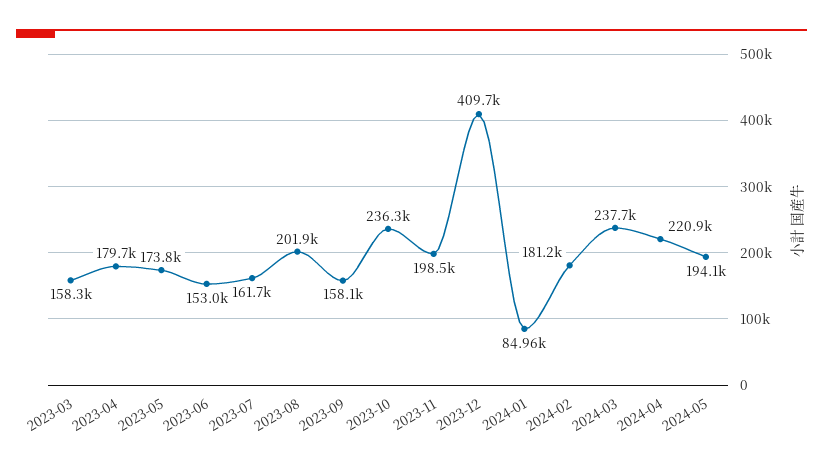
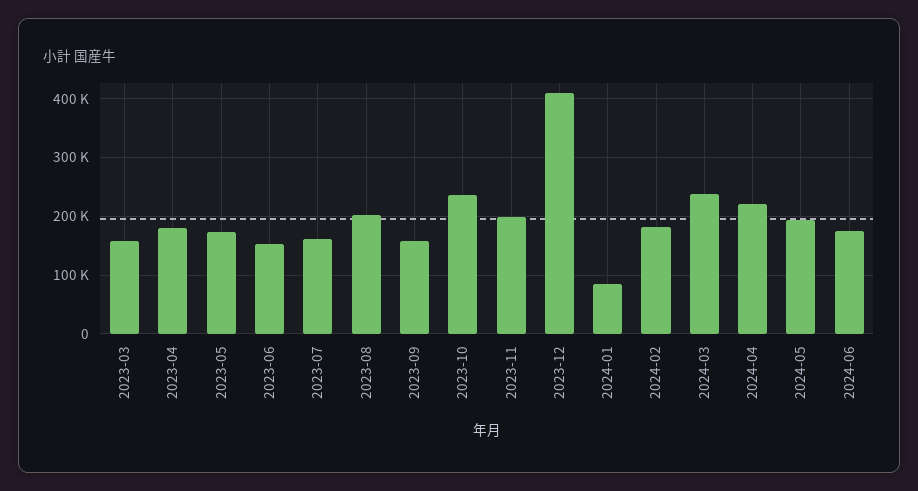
2024-06: none -> 180000

